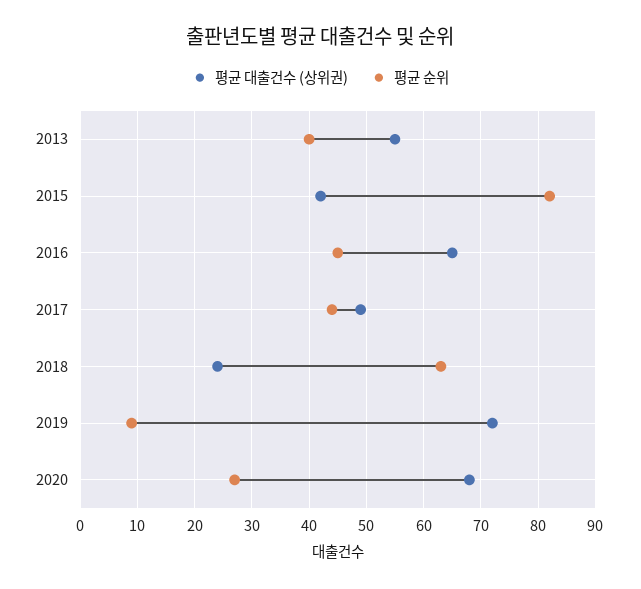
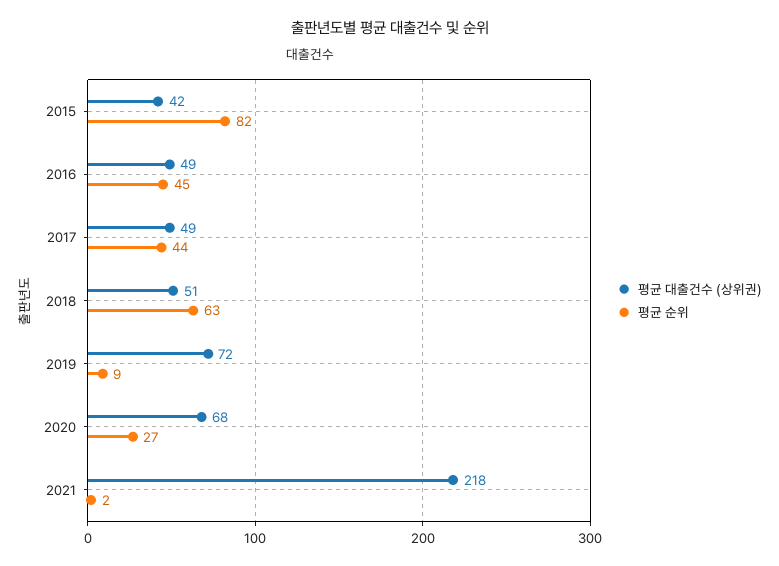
평균 대출건수 (상위권), 2013: 55 -> none
평균 순위, 2013: 40 -> none
평균 대출건수 (상위권), 2016: 65 -> 49
평균 대출건수 (상위권), 2018: 25 -> 51
평균 대출건수 (상위권), 2021: none -> 218
평균 순위, 2021: none -> 2

